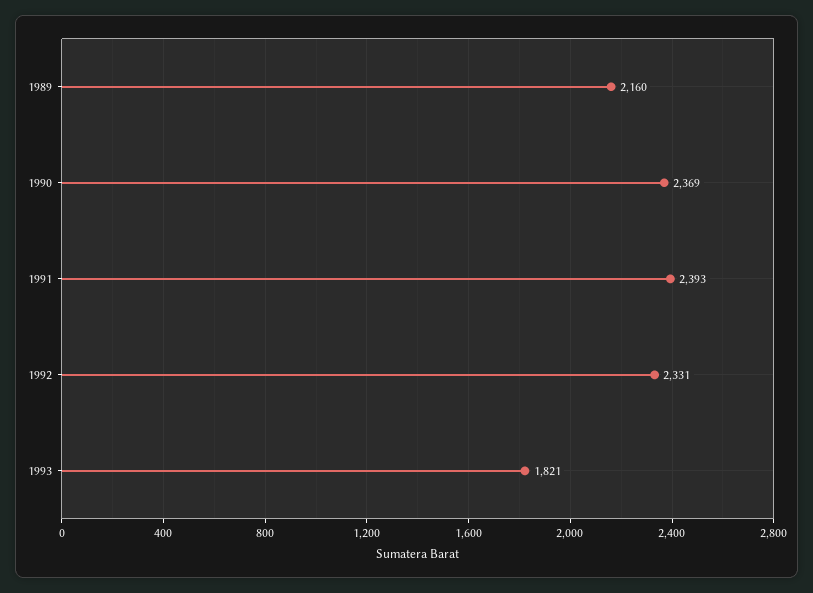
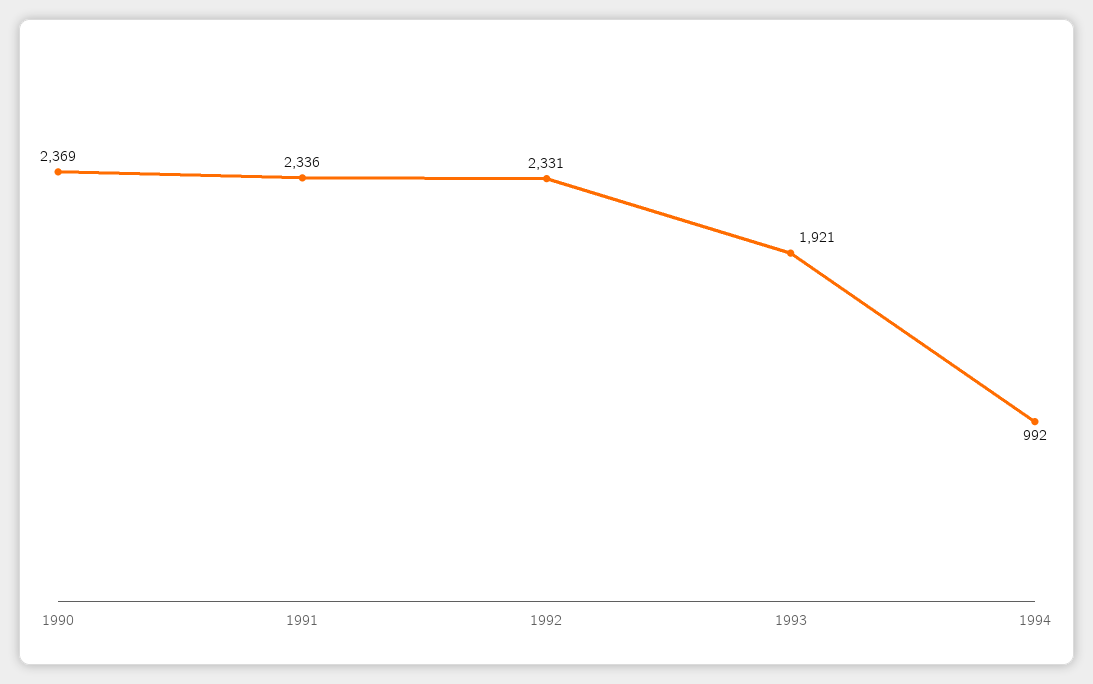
1989: 2160 -> none
1991: 2393 -> 2336
1993: 1821 -> 1921
1994: none -> 992

